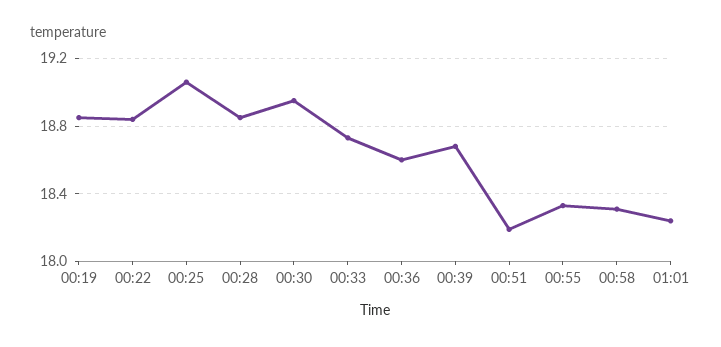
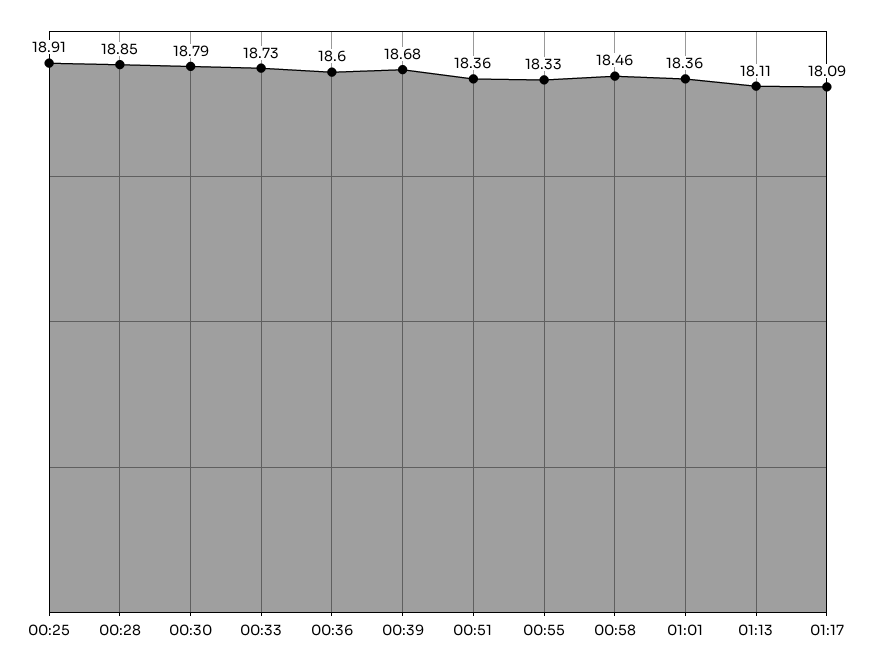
00:19: 18.85 -> none
00:22: 18.85 -> none
00:25: 19.05 -> 18.91
00:30: 18.95 -> 18.79
00:51: 18.2 -> 18.36
00:58: 18.3 -> 18.46
01:01: 18.25 -> 18.36
01:13: none -> 18.11
01:17: none -> 18.09

